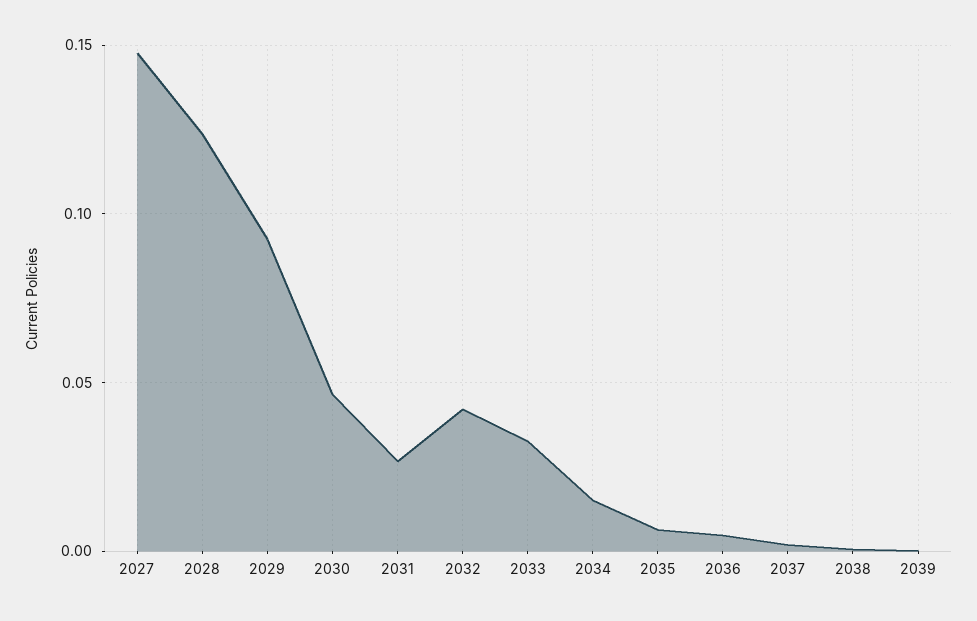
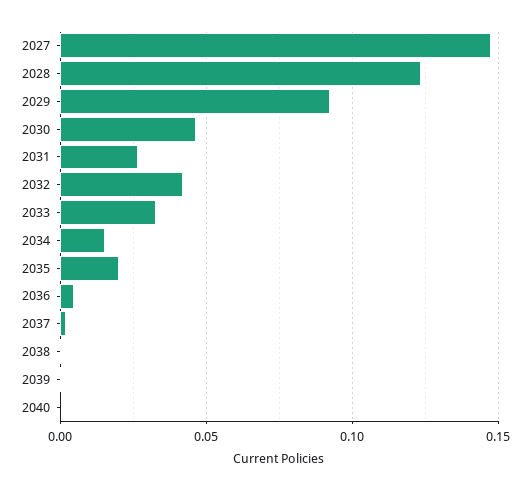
2035: 0.005 -> 0.02
2040: none -> 0

